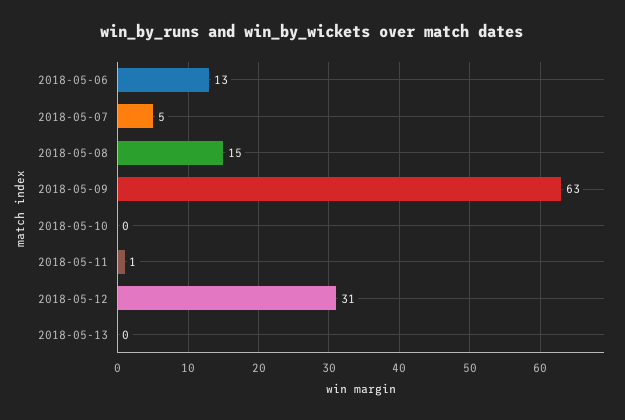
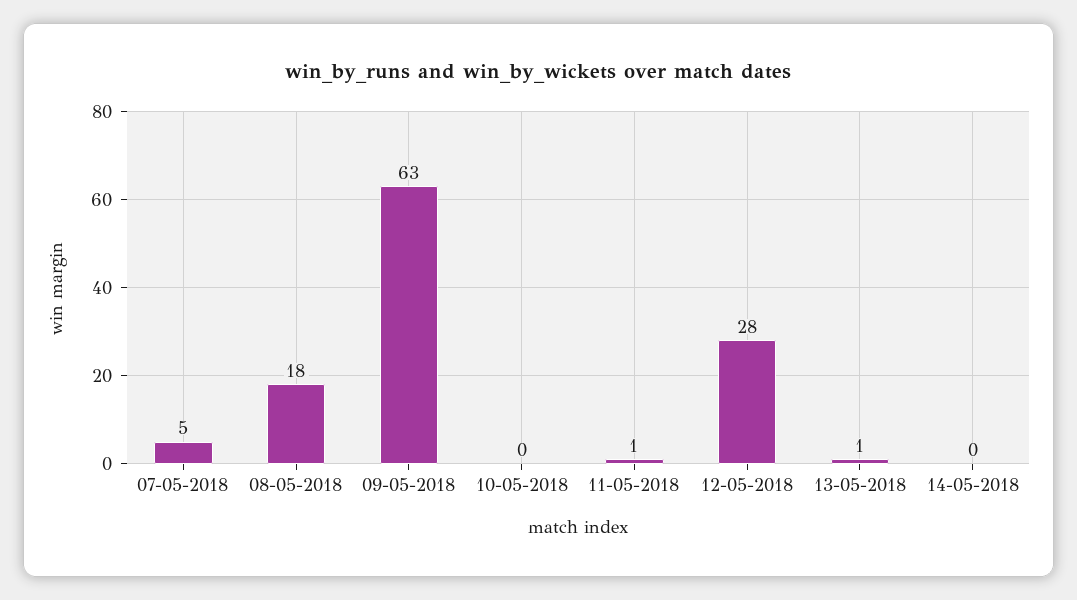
2018-05-06: 13 -> none
2018-05-08: 15 -> 18
2018-05-12: 31 -> 28
2018-05-13: 0 -> 1
14-05-2018: none -> 0

